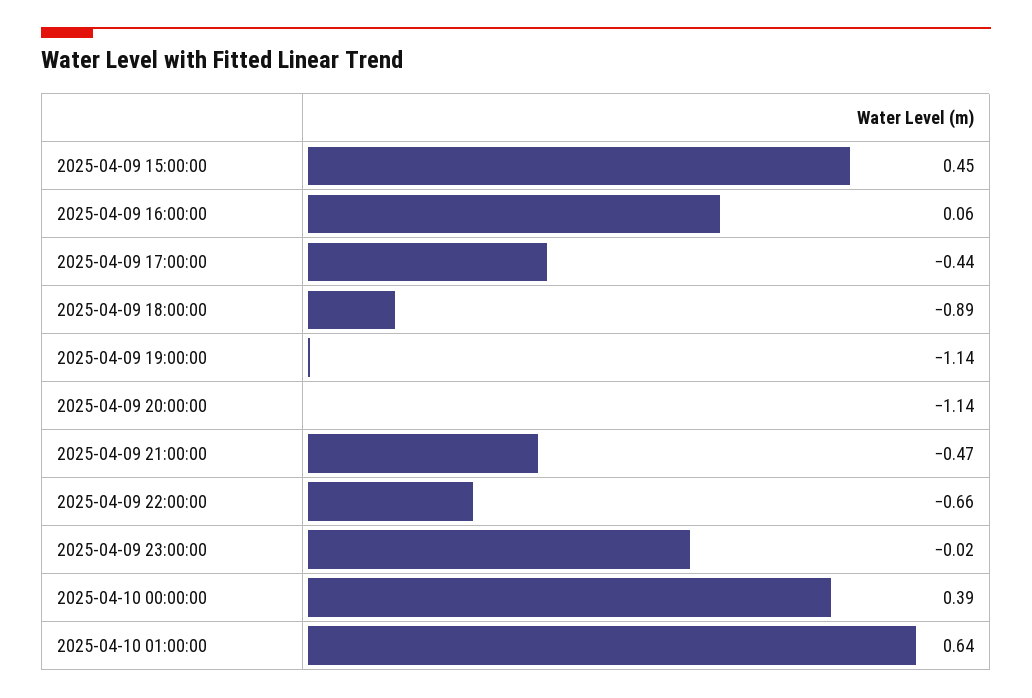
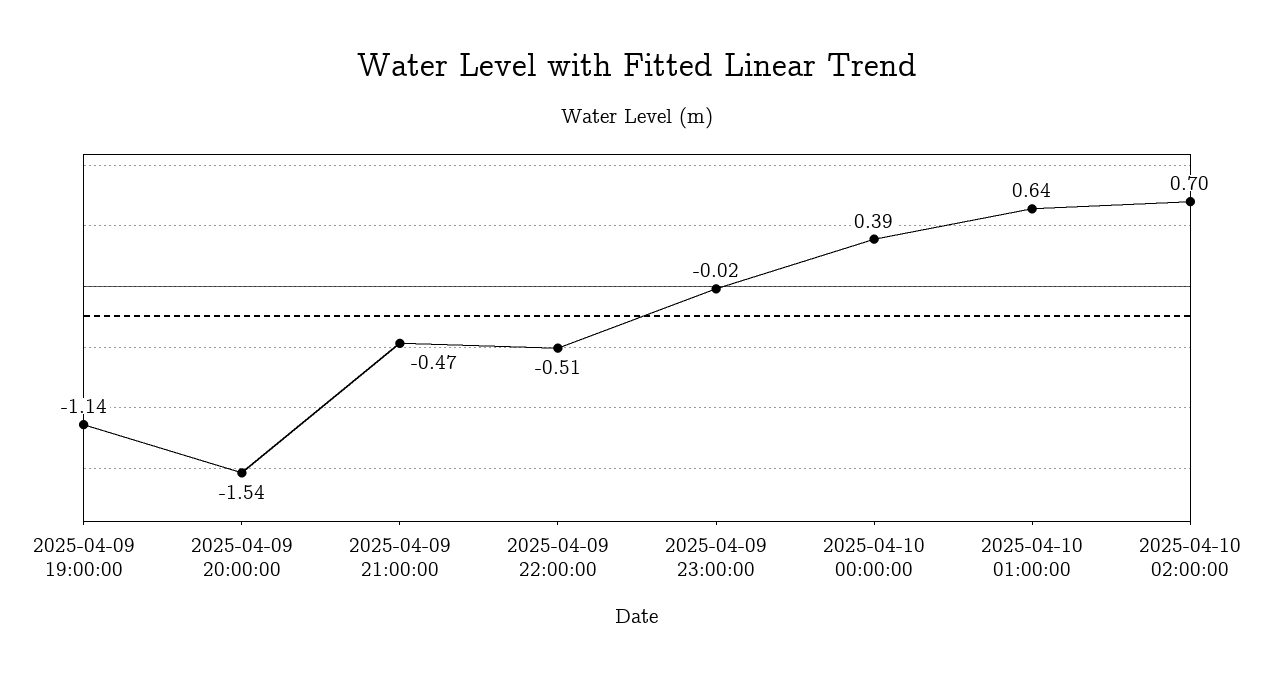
2025-04-09 15:00:00: 0.45 -> none
2025-04-09 16:00:00: 0.06 -> none
2025-04-09 17:00:00: -0.44 -> none
2025-04-09 18:00:00: -0.89 -> none
2025-04-09 20:00:00: -1.14 -> -1.54
2025-04-09 22:00:00: -0.66 -> -0.51
2025-04-10 02:00:00: none -> 0.7

